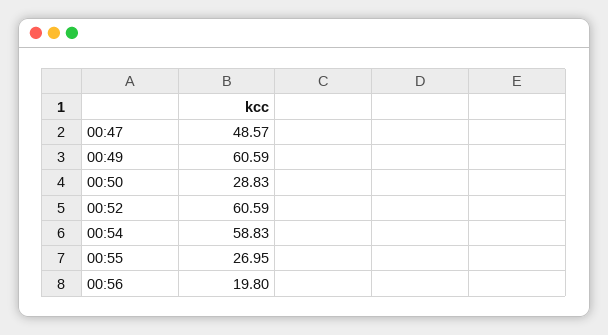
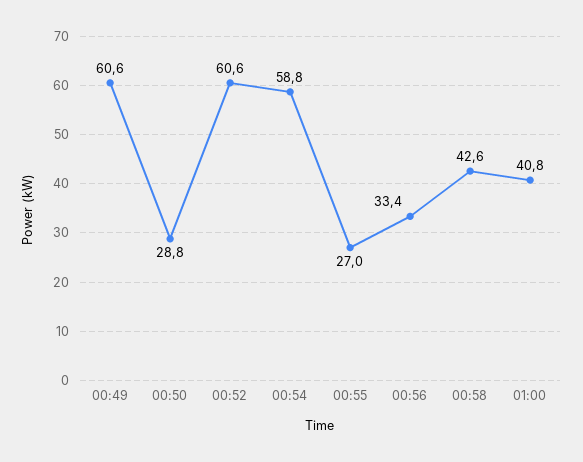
00:47: 48.57 -> none
00:56: 19.8 -> 33.4
00:58: none -> 42.6
01:00: none -> 40.8

